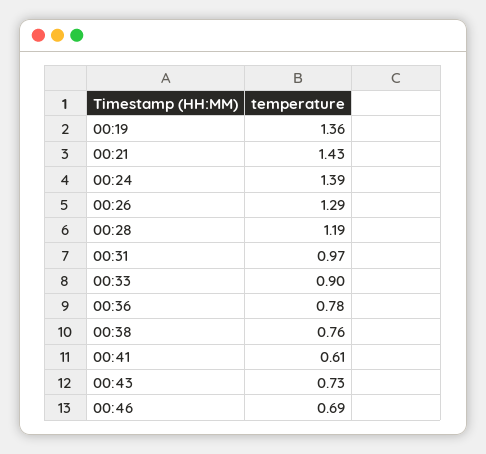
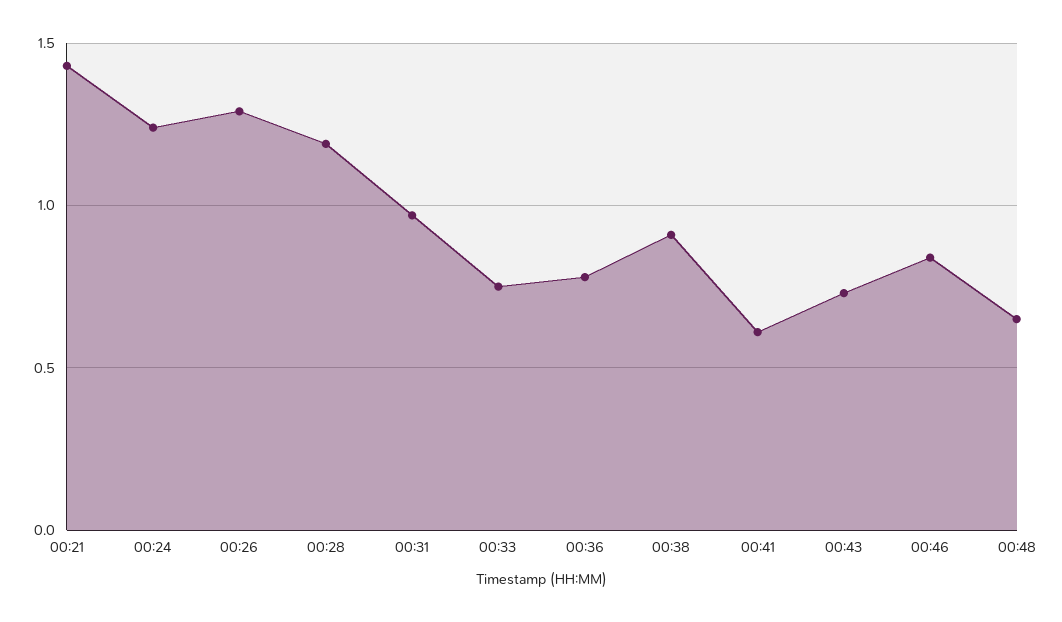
00:19: 1.36 -> none
00:24: 1.39 -> 1.25
00:33: 0.9 -> 0.75
00:38: 0.76 -> 0.9
00:46: 0.69 -> 0.85
00:48: none -> 0.65

